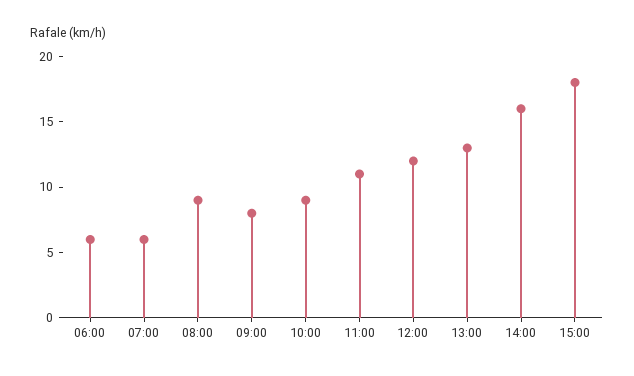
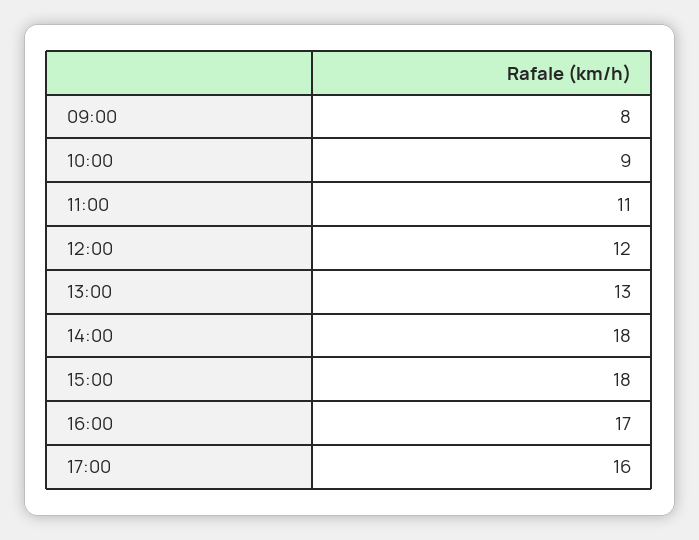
06:00: 6 -> none
07:00: 6 -> none
08:00: 9 -> none
14:00: 16 -> 18
16:00: none -> 17
17:00: none -> 16

